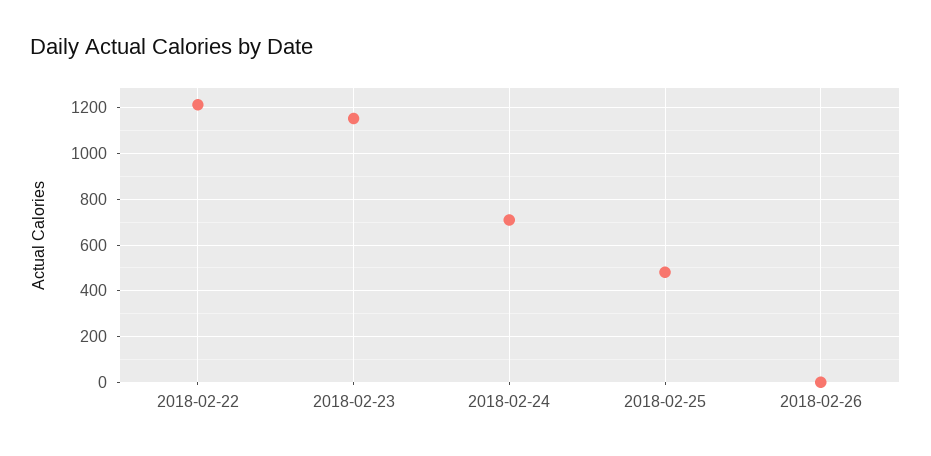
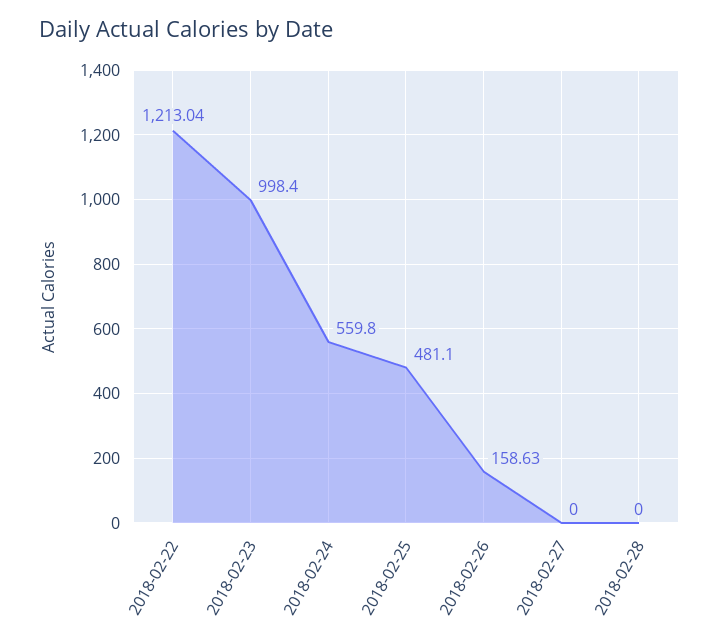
2018-02-23: 1150 -> 998.4
2018-02-24: 700 -> 559.8
2018-02-26: 0 -> 158.63
2018-02-27: none -> 0
2018-02-28: none -> 0

